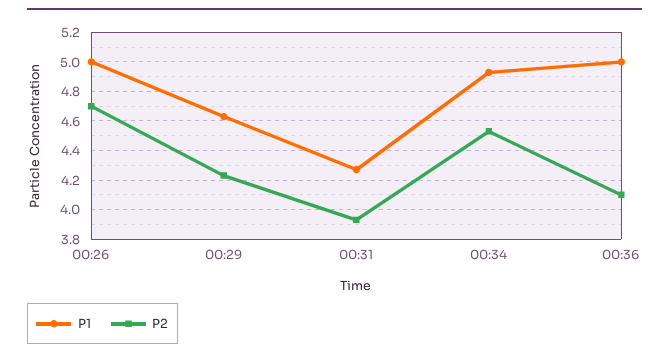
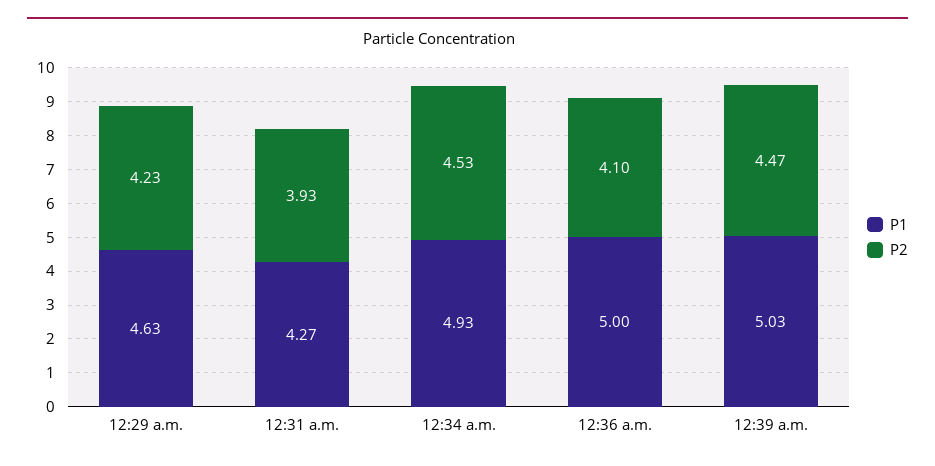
P1, 00:26: 5 -> none
P2, 00:26: 4.7 -> none
P1, 12:39 a.m.: none -> 5.03
P2, 12:39 a.m.: none -> 4.47

